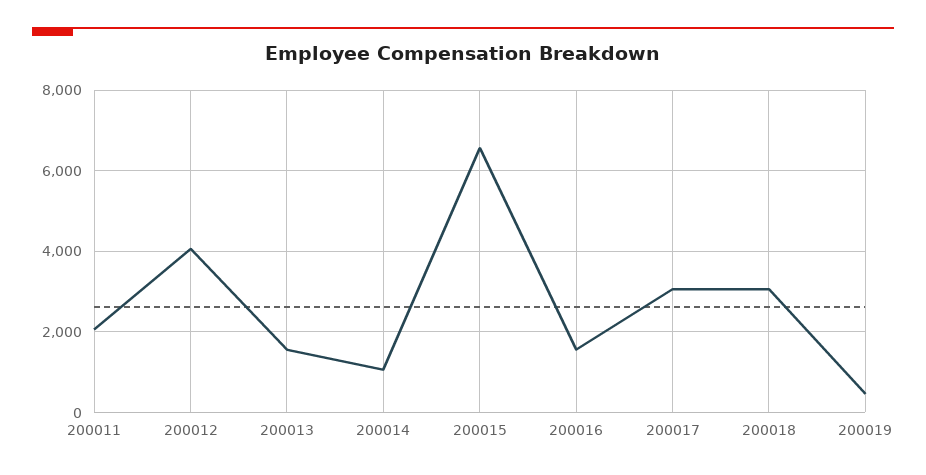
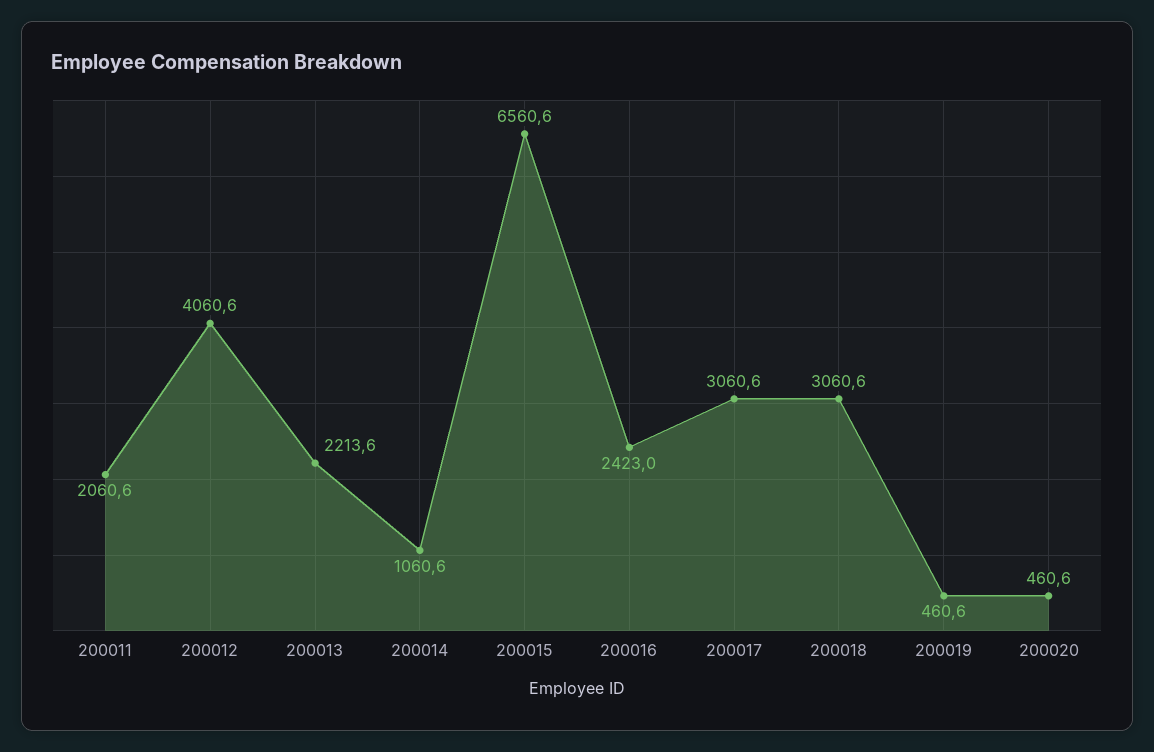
200013: 1600 -> 2213.6
200016: 1600 -> 2423
200020: none -> 460.6

